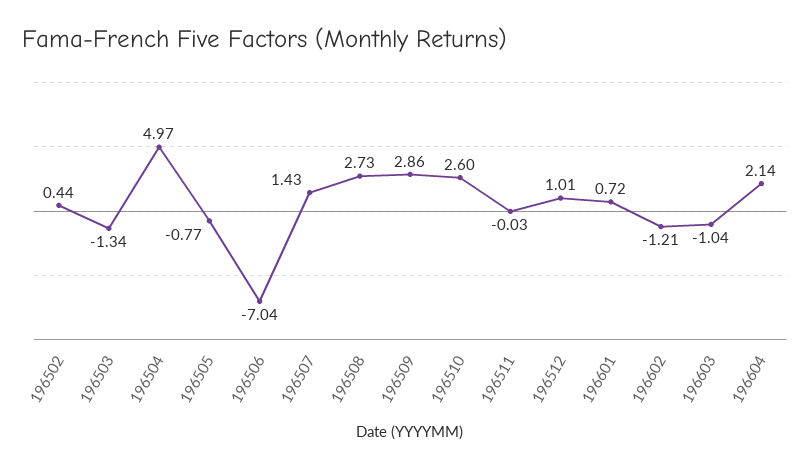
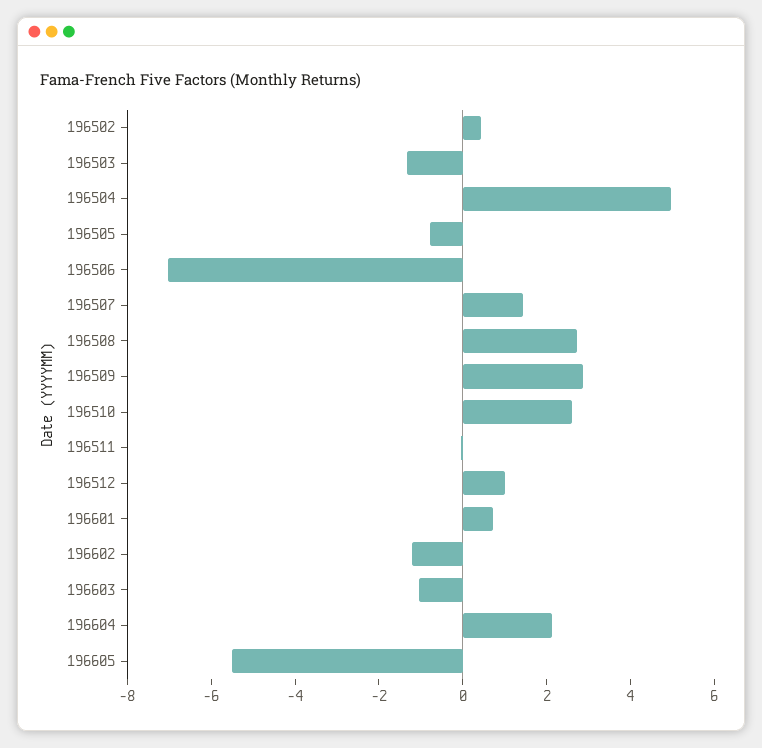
196605: none -> -5.5

